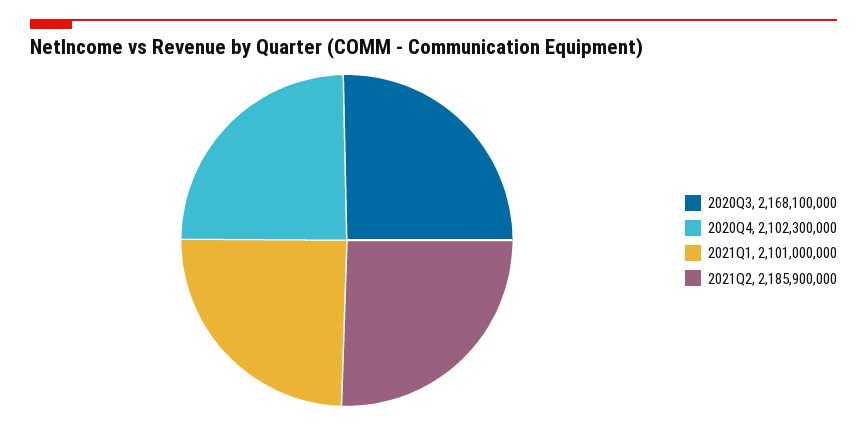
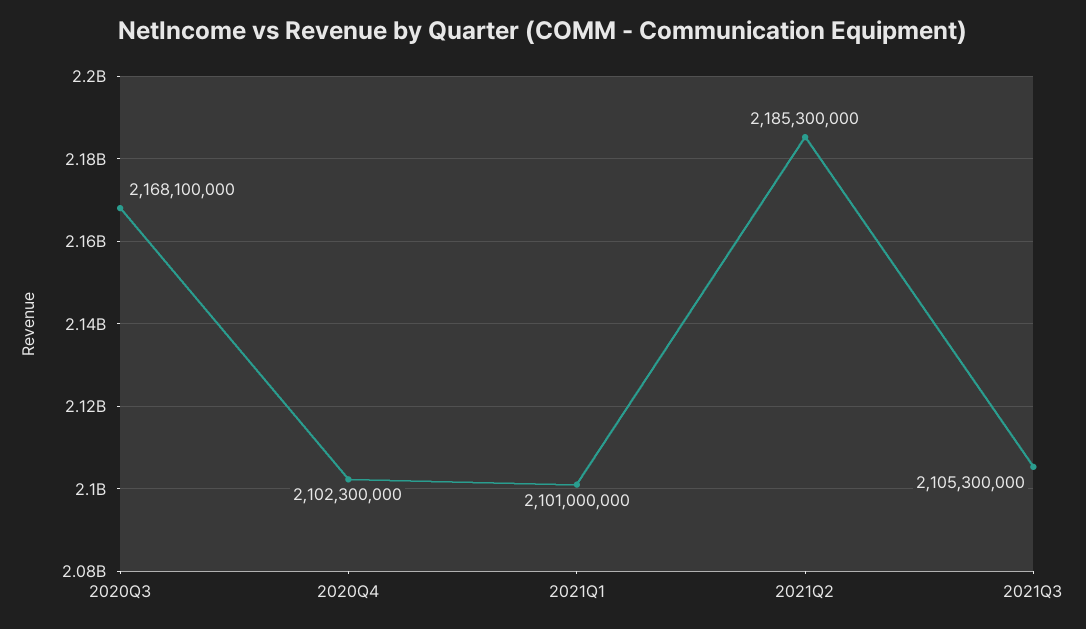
2021Q2: 2185900000 -> 2185300000
2021Q3: none -> 2105300000

